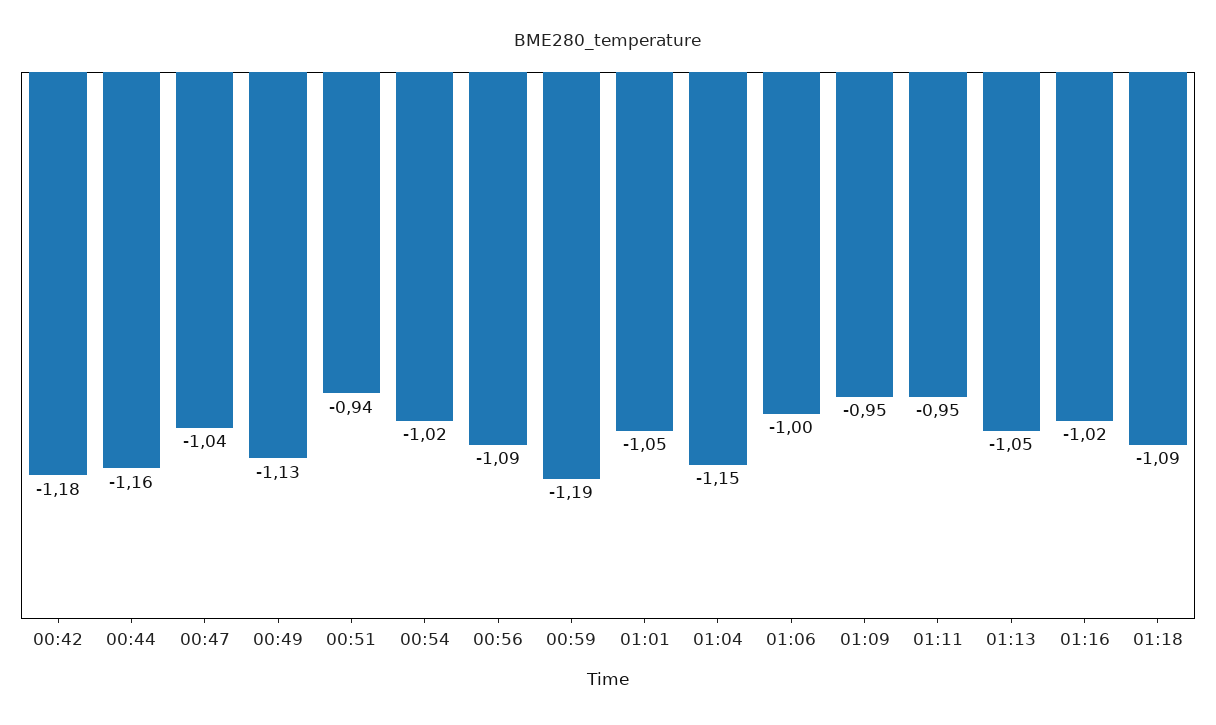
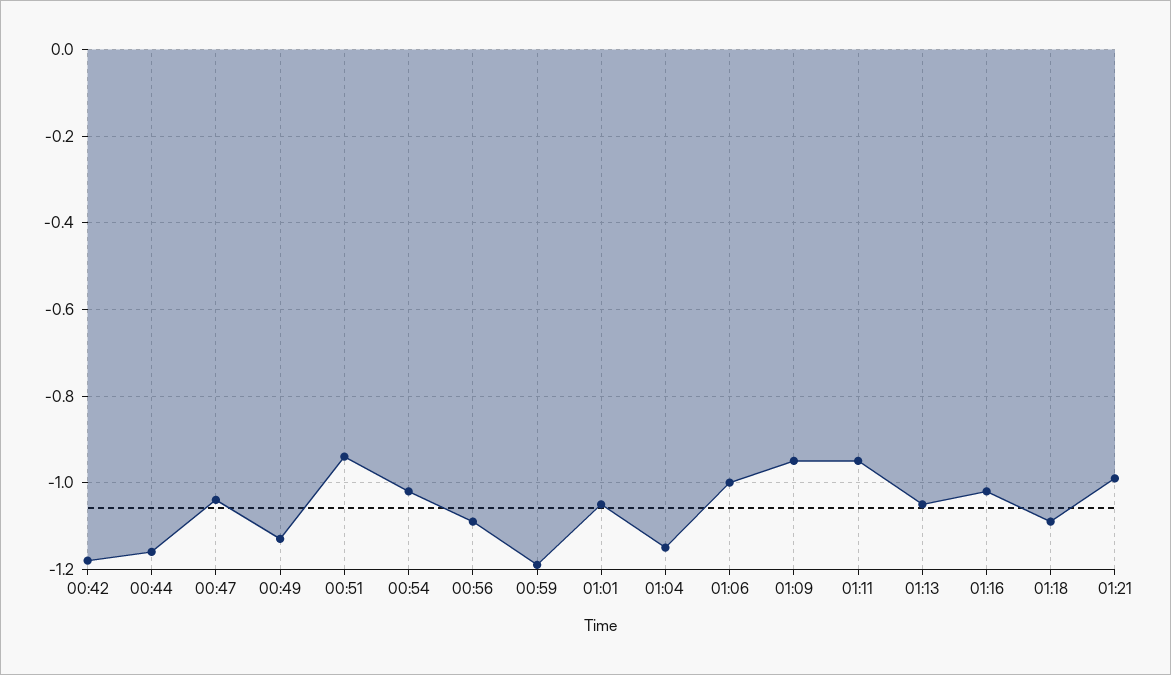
01:21: none -> -1

